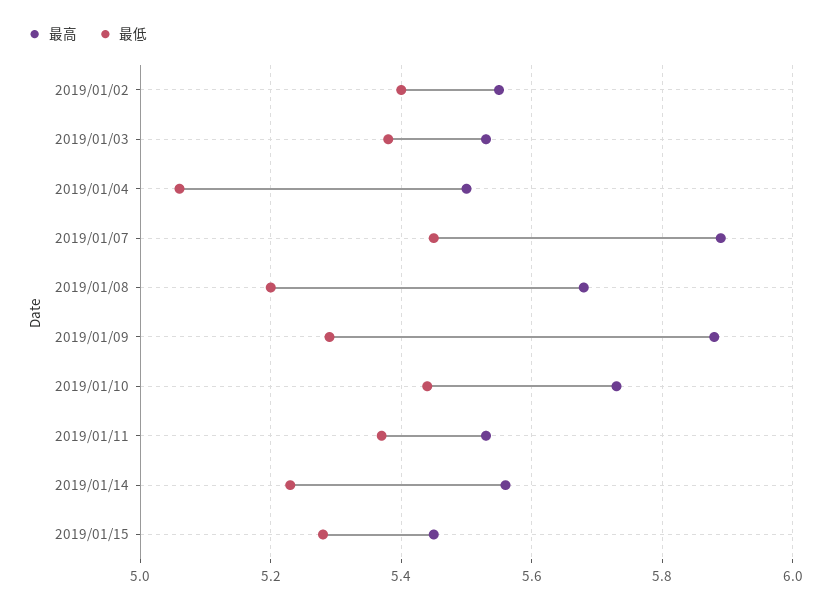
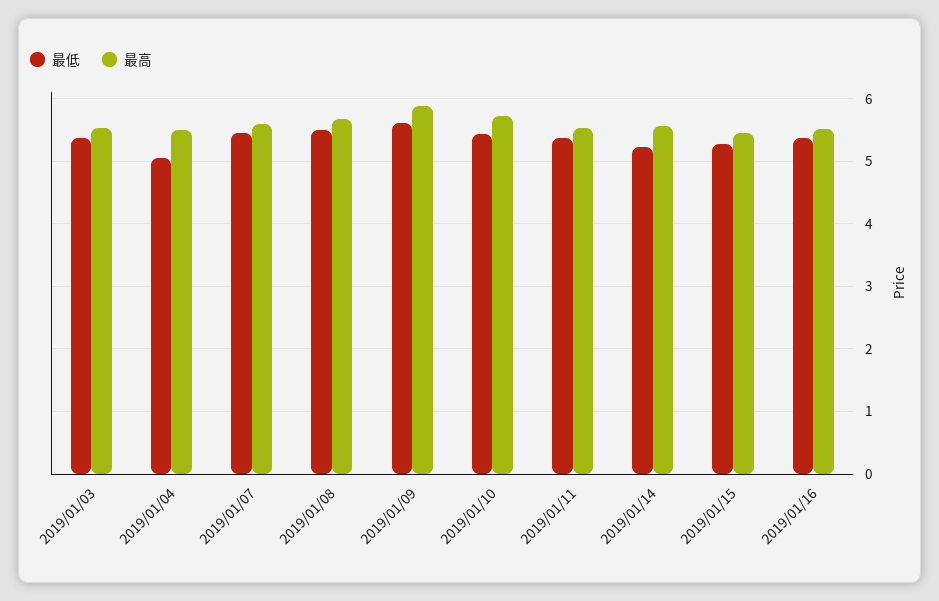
最高, 2019/01/02: 5.55 -> none
最低, 2019/01/02: 5.4 -> none
最高, 2019/01/07: 5.9 -> 5.6
最低, 2019/01/08: 5.2 -> 5.5
最低, 2019/01/09: 5.3 -> 5.6
最低, 2019/01/16: none -> 5.4
最高, 2019/01/16: none -> 5.5

